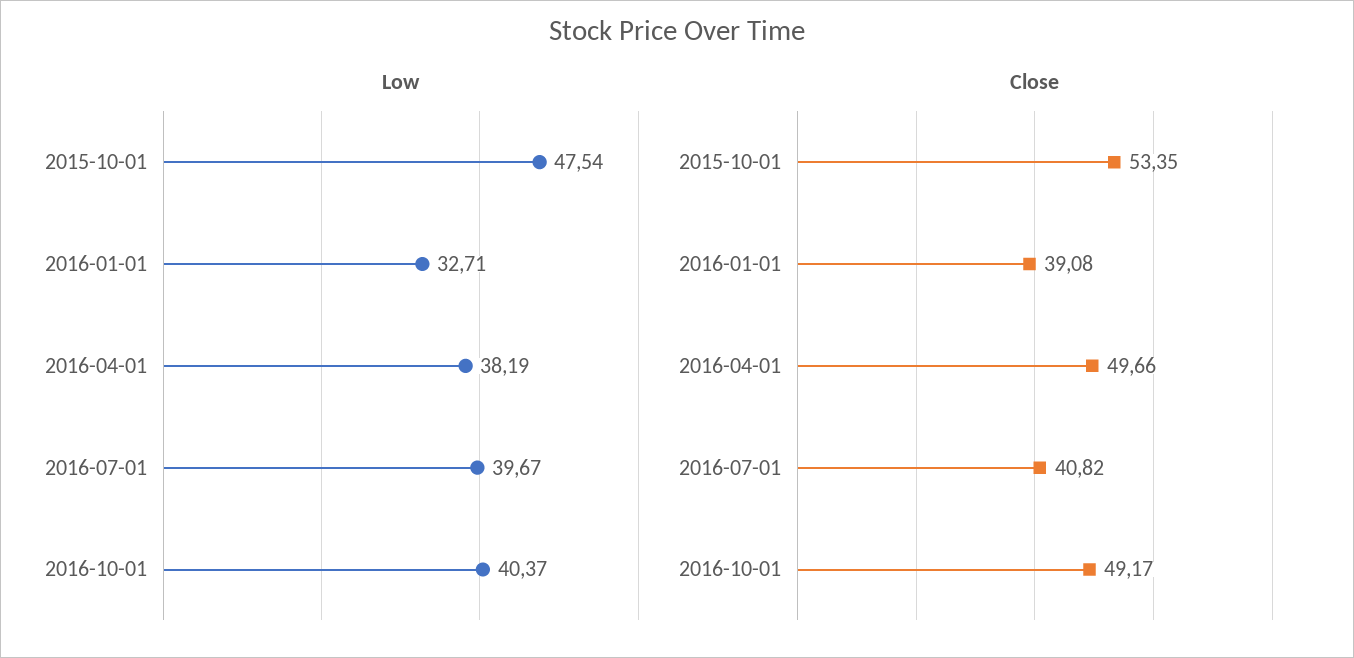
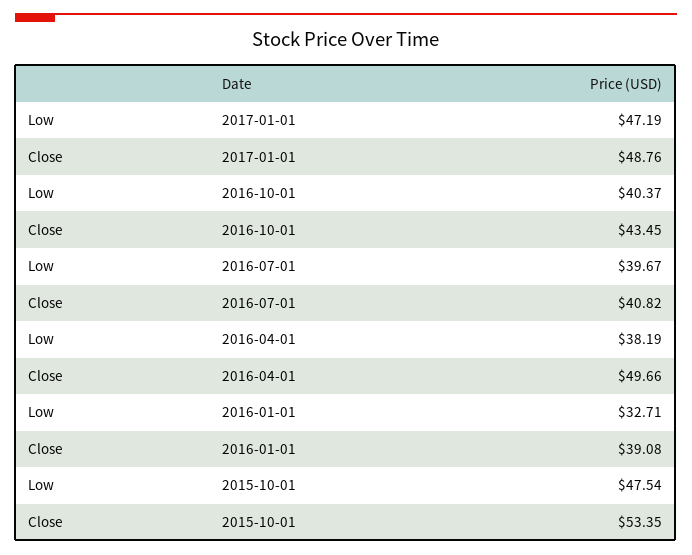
Close, 2016-10-01: 49.17 -> 43.45
Low, 2017-01-01: none -> 47.19
Close, 2017-01-01: none -> 48.76

